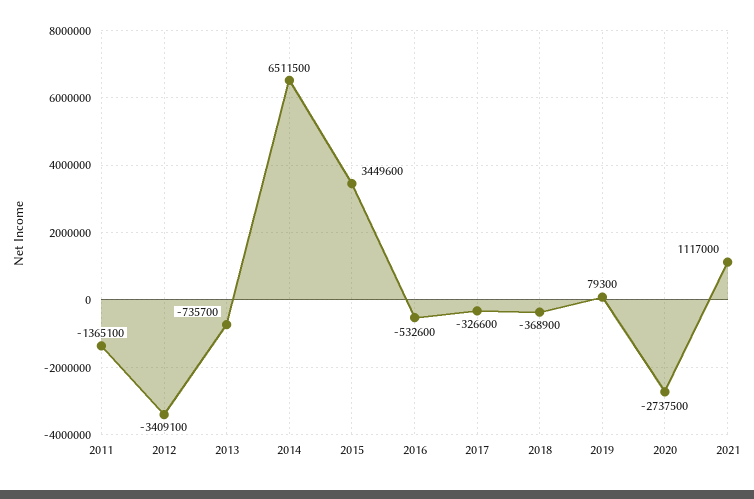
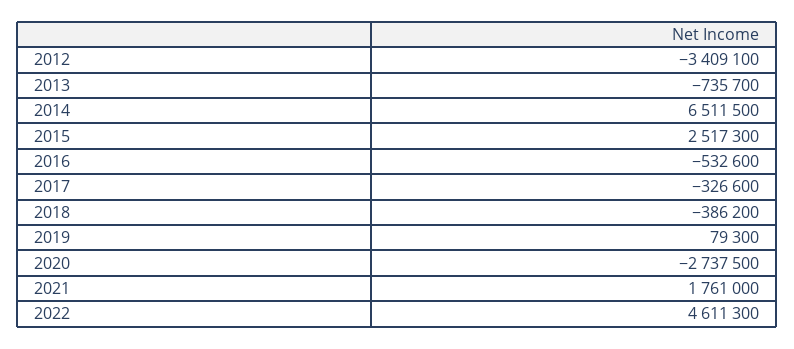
2011: -1365100 -> none
2015: 3449600 -> 2517300
2018: -368900 -> -386200
2021: 1117000 -> 1761000
2022: none -> 4611300

